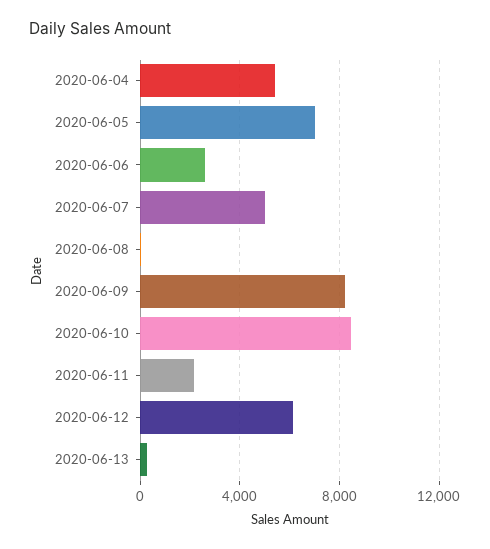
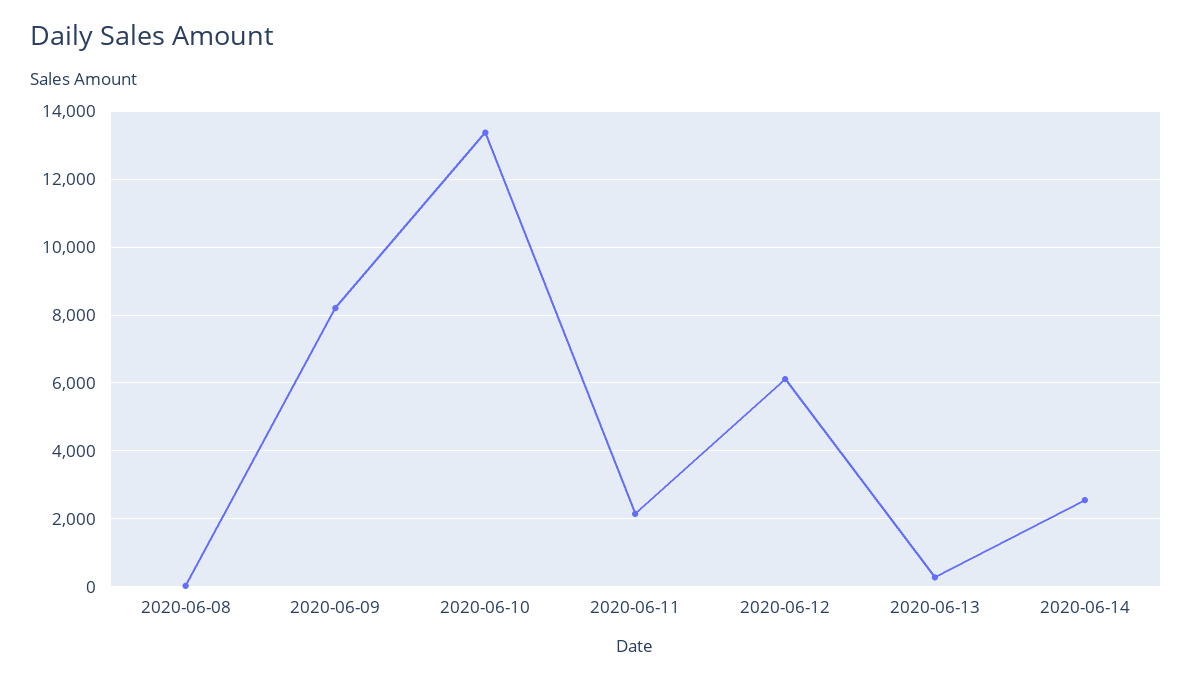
2020-06-04: 5500 -> none
2020-06-05: 7000 -> none
2020-06-06: 2500 -> none
2020-06-07: 5000 -> none
2020-06-10: 8500 -> 13400
2020-06-14: none -> 2600

